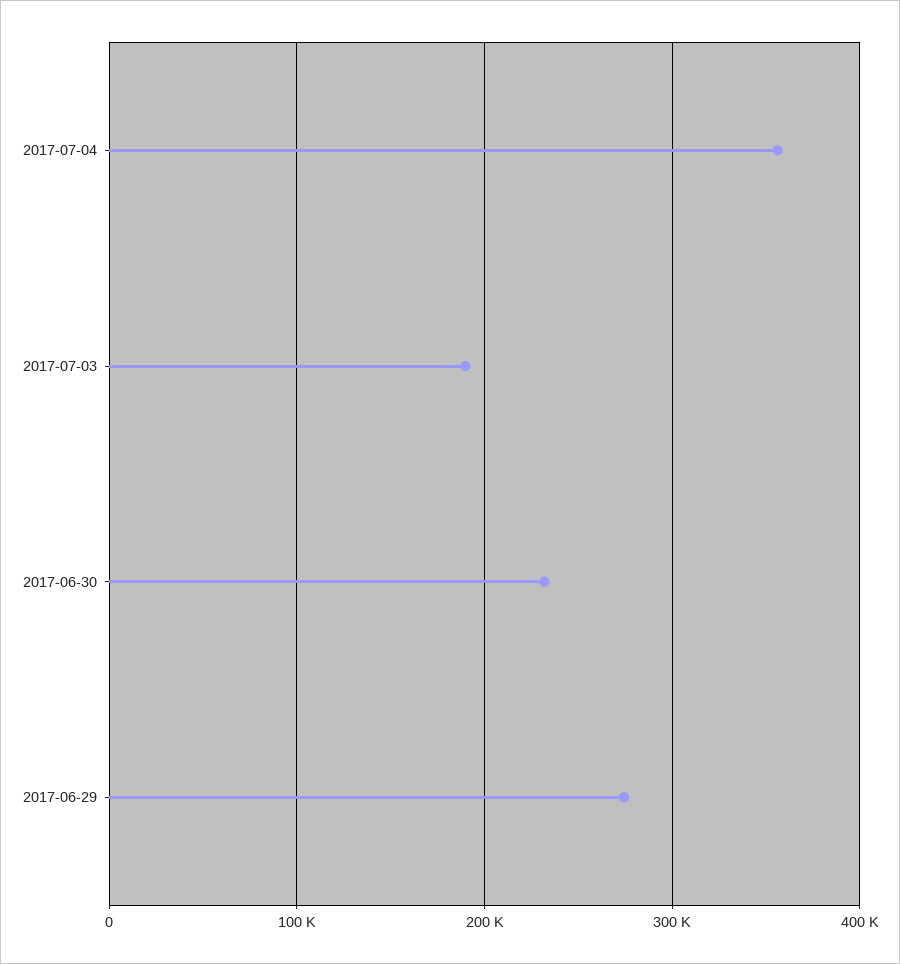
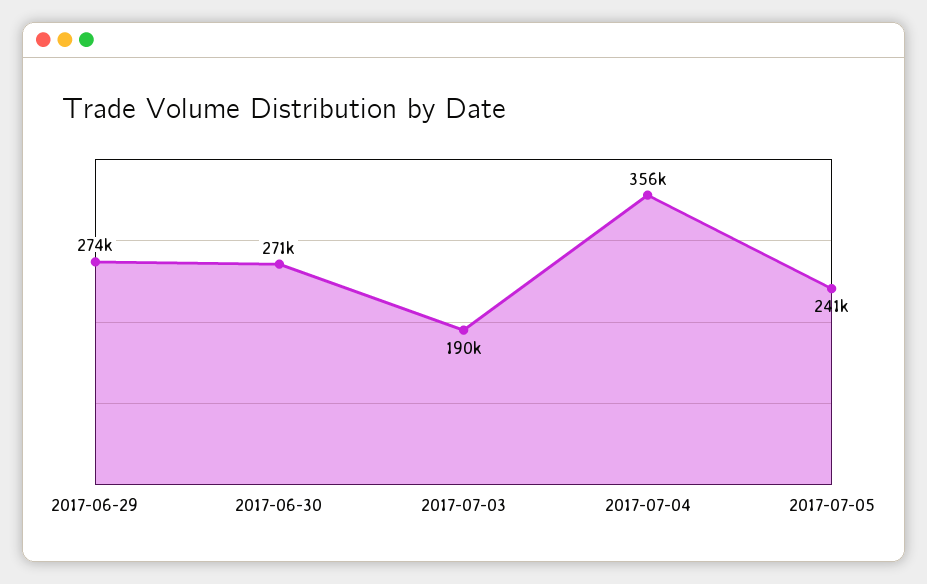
2017-06-30: 230000 -> 271000
2017-07-05: none -> 241000

